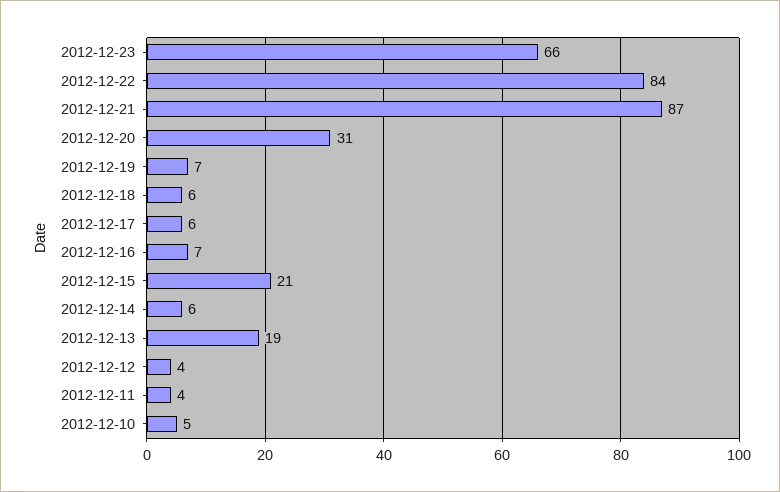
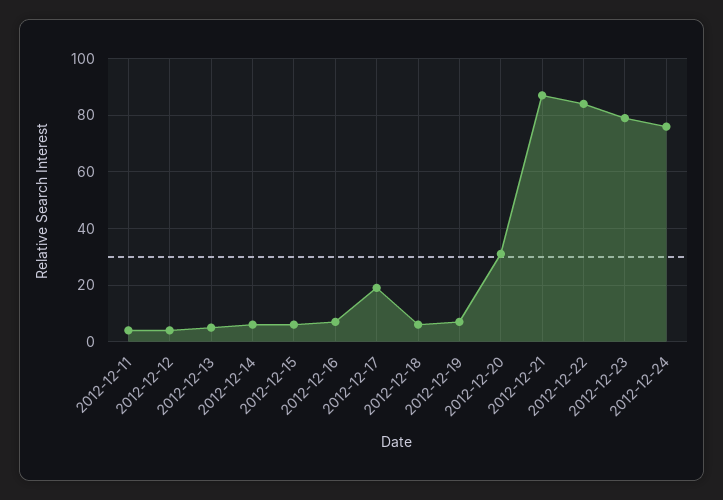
2012-12-23: 66 -> 80
2012-12-17: 6 -> 20
2012-12-15: 21 -> 5
2012-12-13: 19 -> 5
2012-12-10: 5 -> none
2012-12-24: none -> 75

